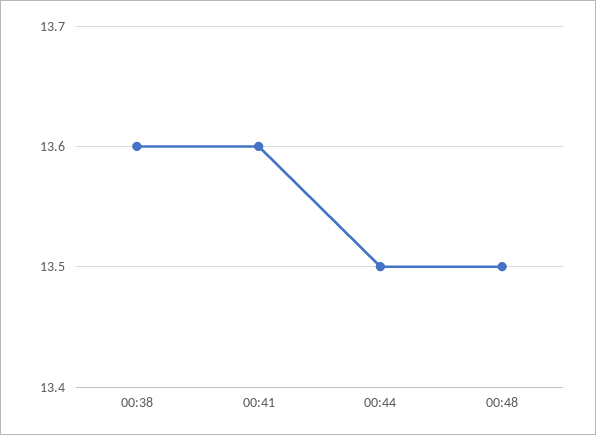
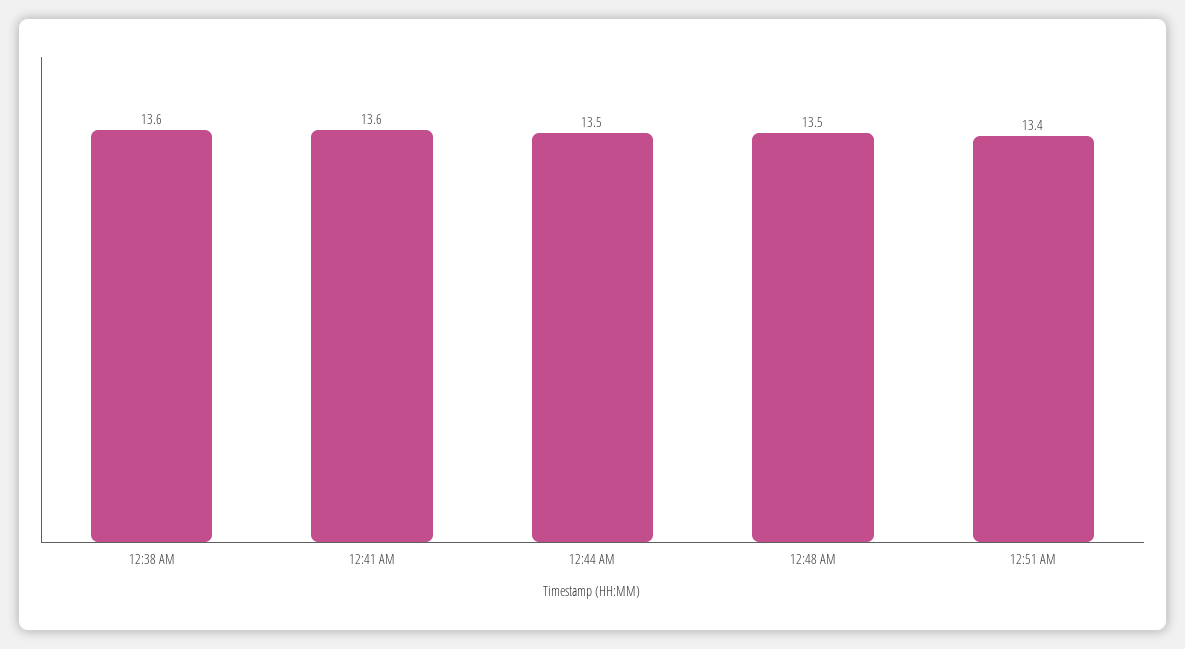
12:51 AM: none -> 13.4

